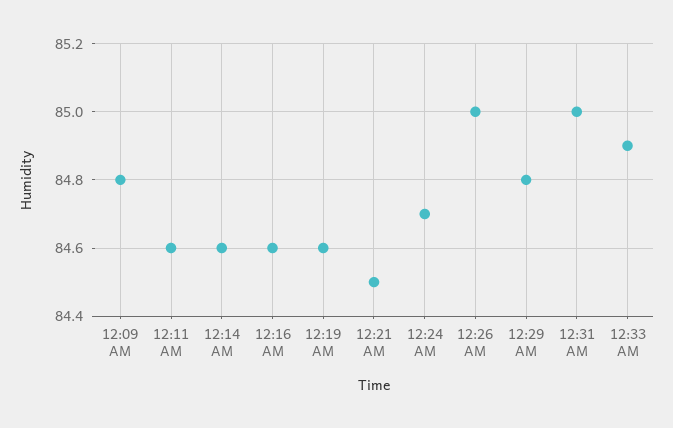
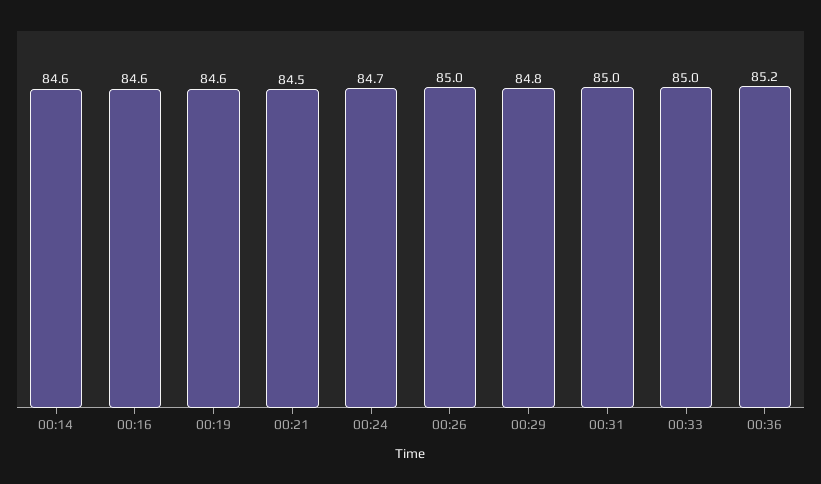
12:09 AM: 84.8 -> none
12:11 AM: 84.6 -> none
12:33 AM: 84.9 -> 85
00:36: none -> 85.2

